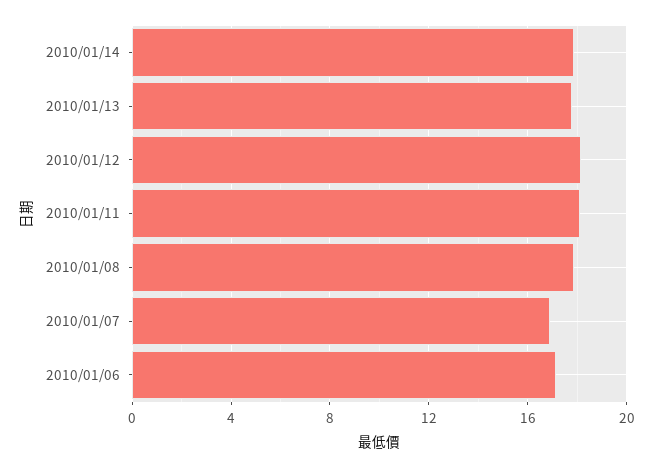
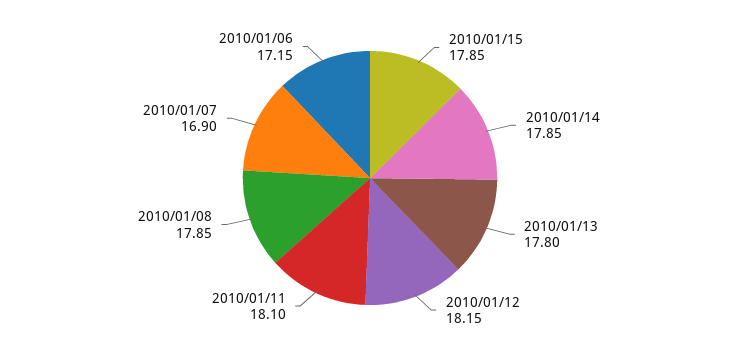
2010/01/15: none -> 17.85

